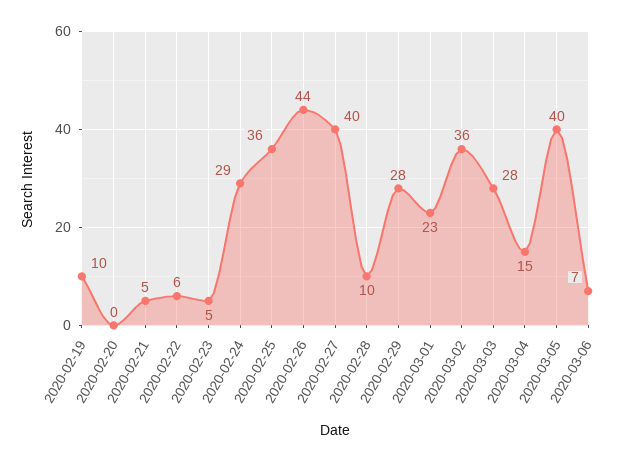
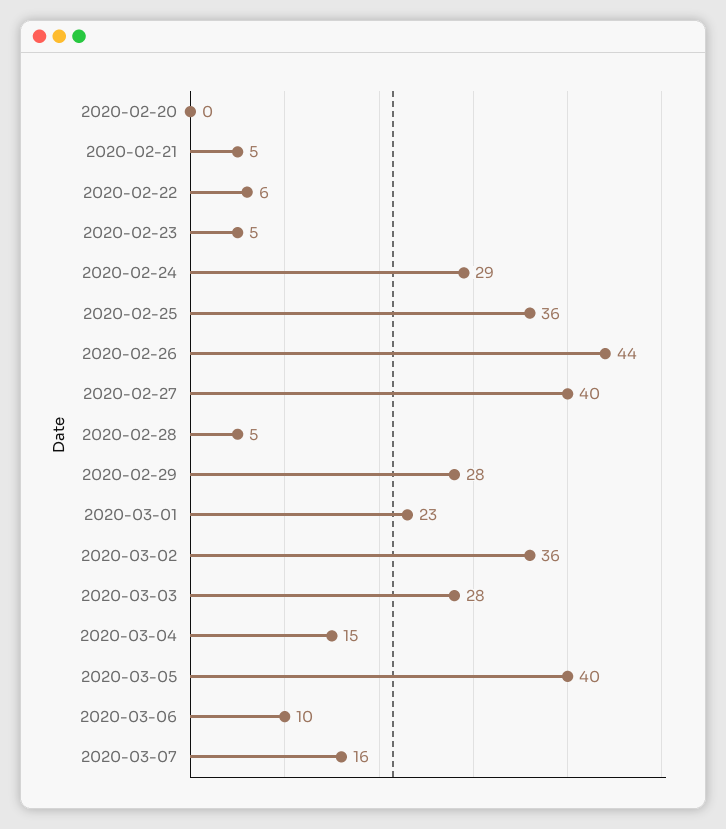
2020-02-19: 10 -> none
2020-02-28: 10 -> 5
2020-03-06: 7 -> 10
2020-03-07: none -> 16

